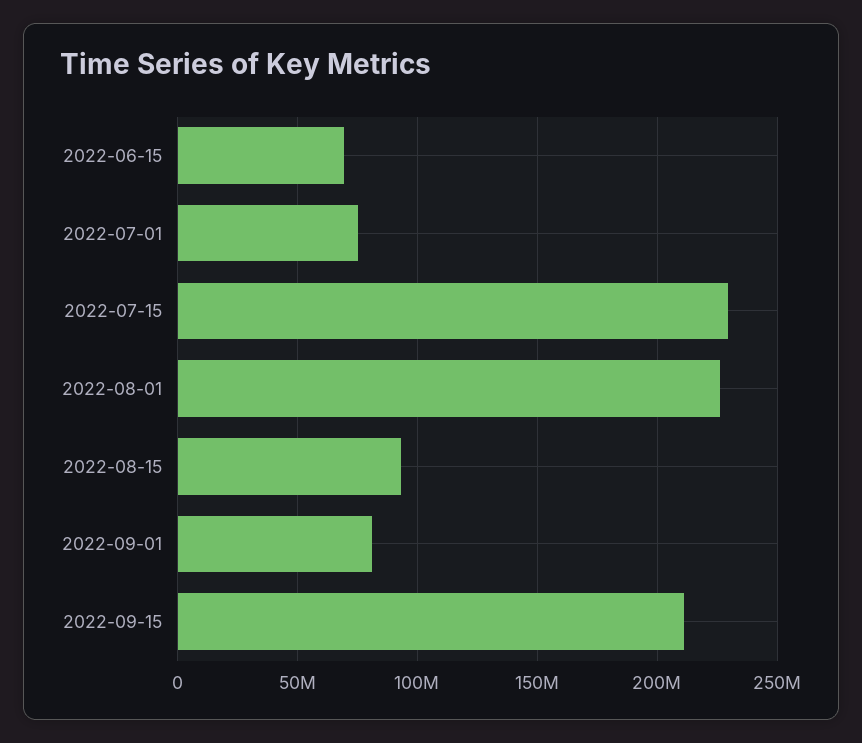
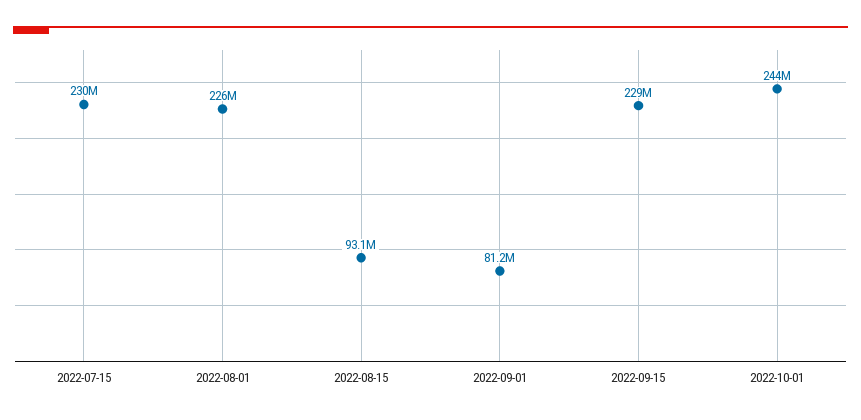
2022-06-15: 70000000 -> none
2022-07-01: 75000000 -> none
2022-09-15: 210000000 -> 229000000
2022-10-01: none -> 244000000

